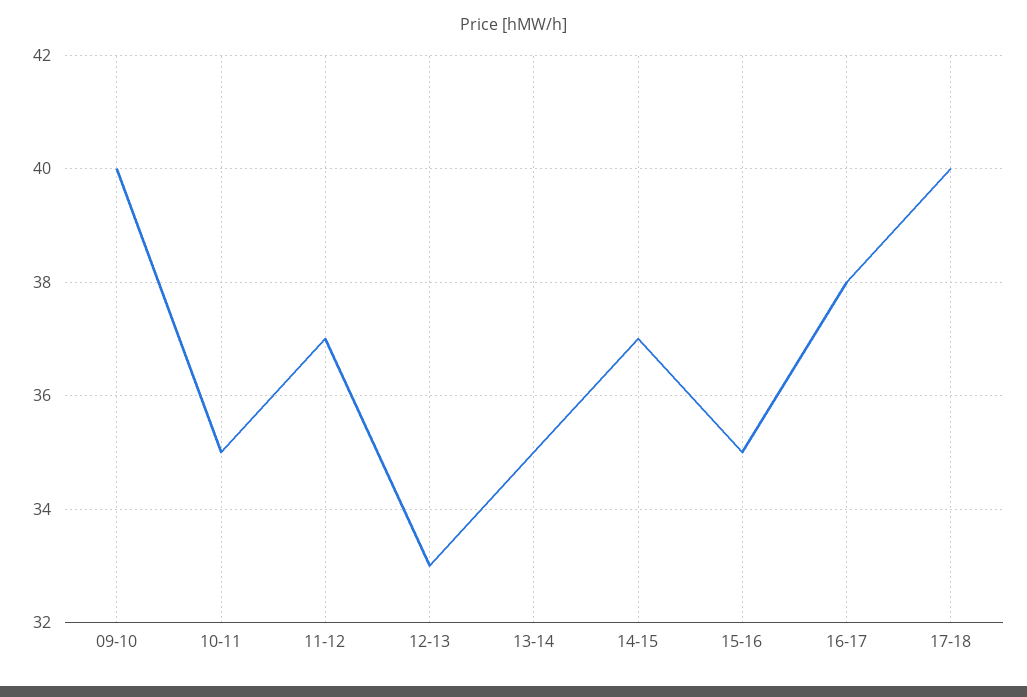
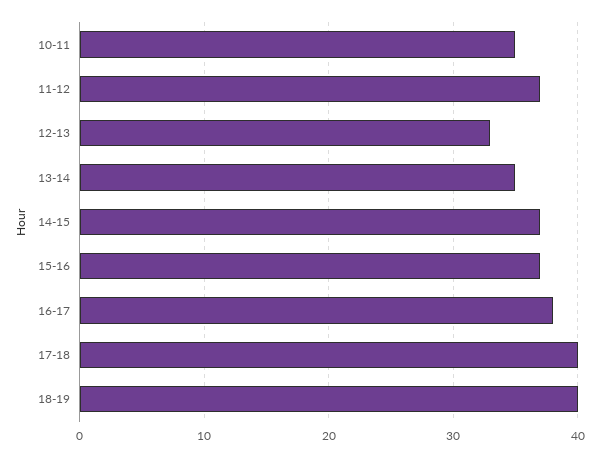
09-10: 40 -> none
15-16: 35 -> 37
18-19: none -> 40

